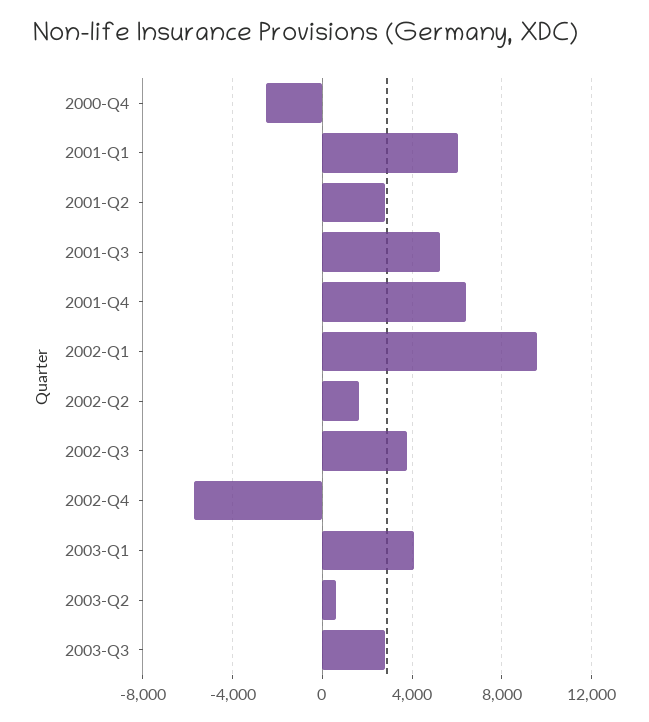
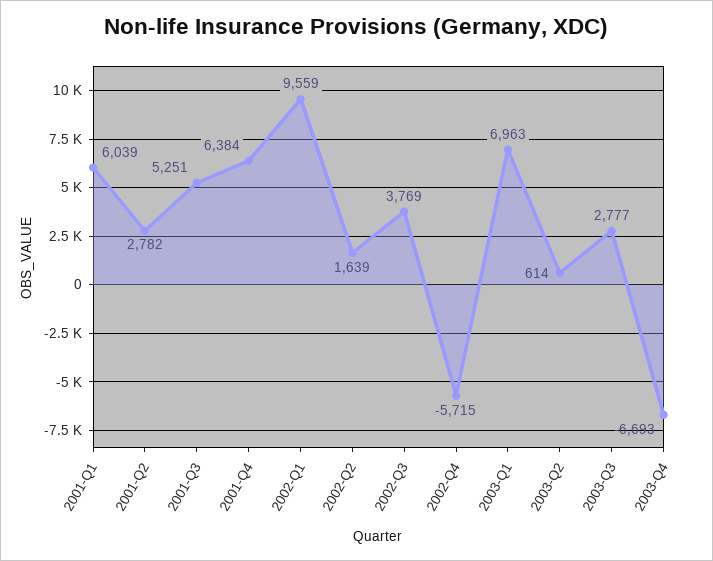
2000-Q4: -2500 -> none
2003-Q1: 4000 -> 6963
2003-Q4: none -> -6693

